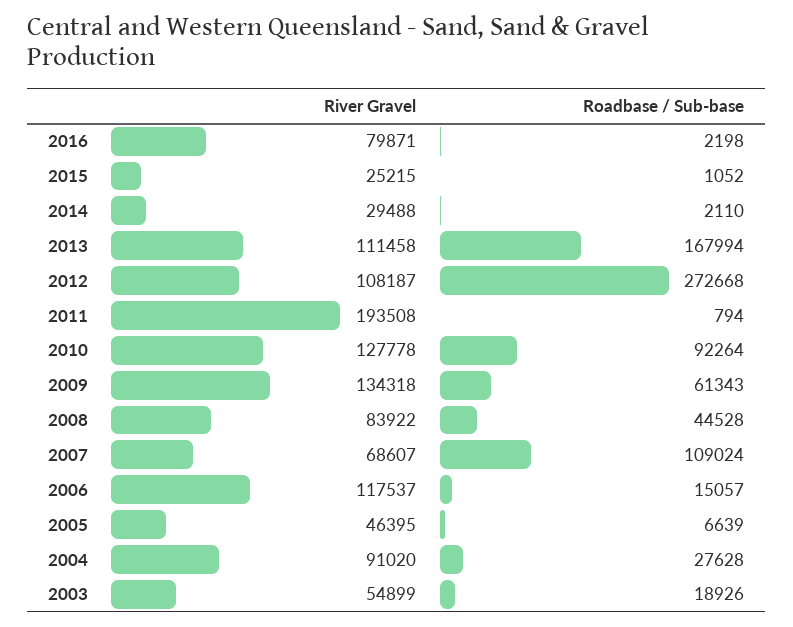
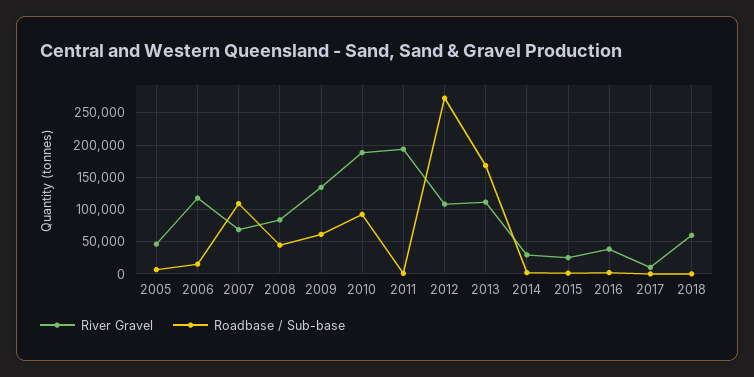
River Gravel, 2016: 79871 -> 40000
River Gravel, 2010: 127778 -> 190000
River Gravel, 2004: 91020 -> none
Roadbase / Sub-base, 2004: 27628 -> none
River Gravel, 2003: 54899 -> none
Roadbase / Sub-base, 2003: 18926 -> none
River Gravel, 2017: none -> 10000
Roadbase / Sub-base, 2017: none -> 0
River Gravel, 2018: none -> 60000
Roadbase / Sub-base, 2018: none -> 0

